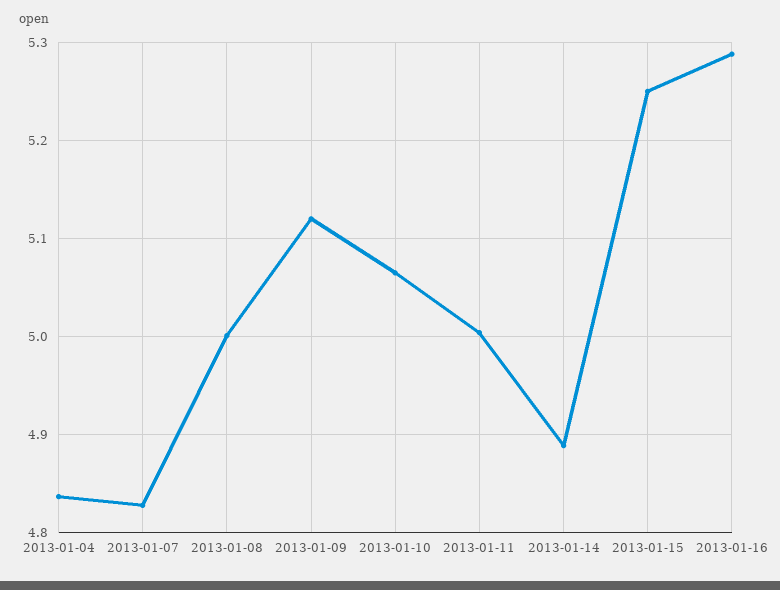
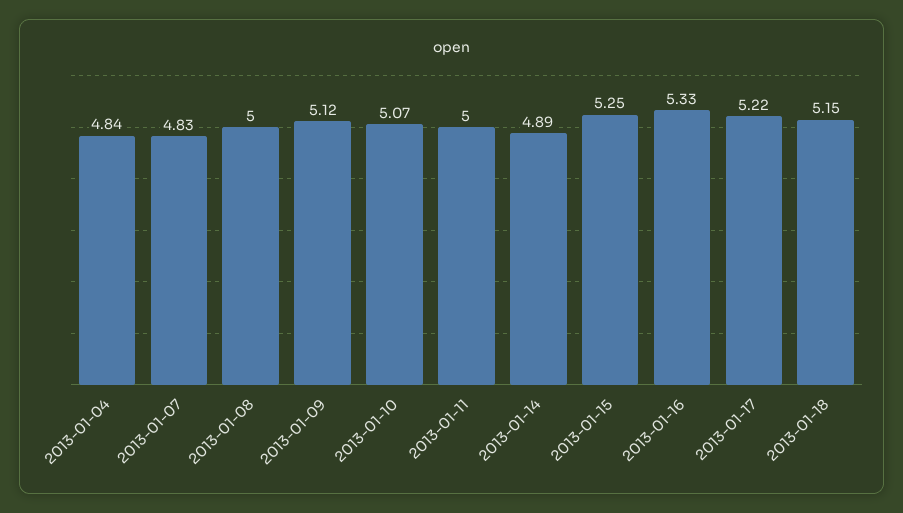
2013-01-16: 5.29 -> 5.33
2013-01-17: none -> 5.22
2013-01-18: none -> 5.15

